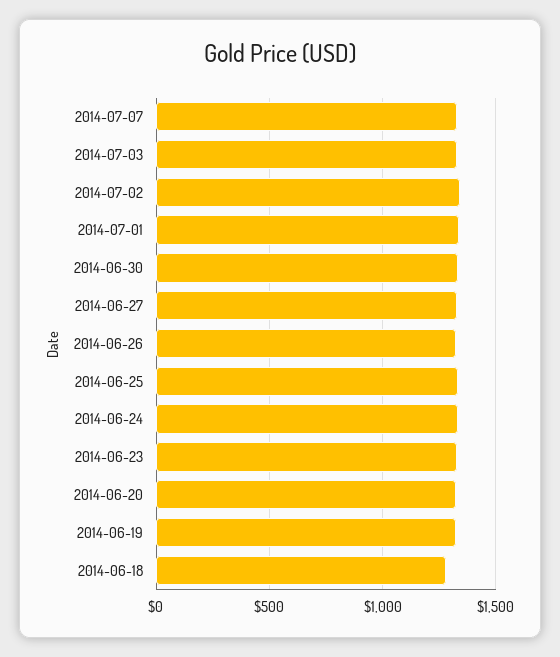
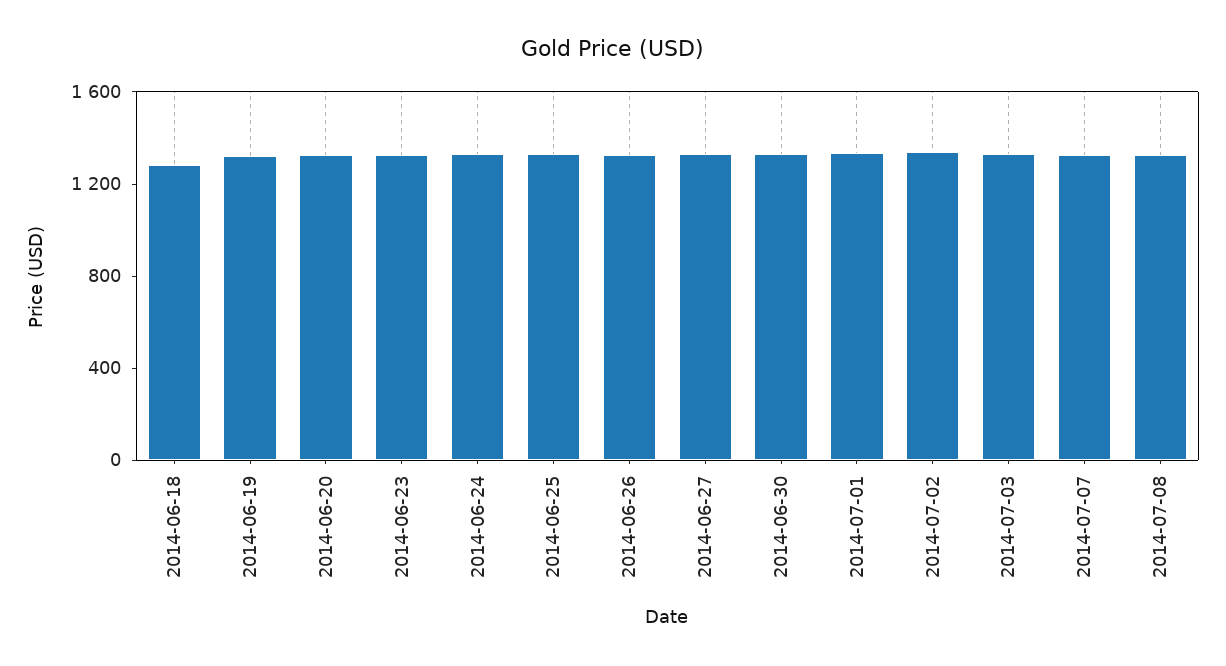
2014-07-08: none -> 1300

